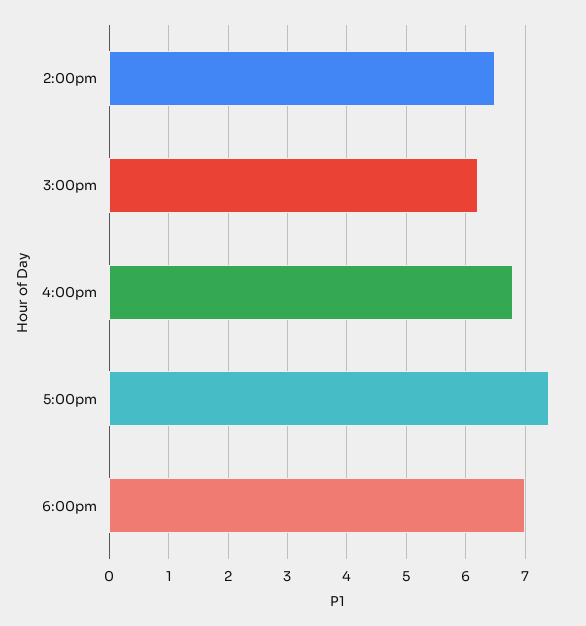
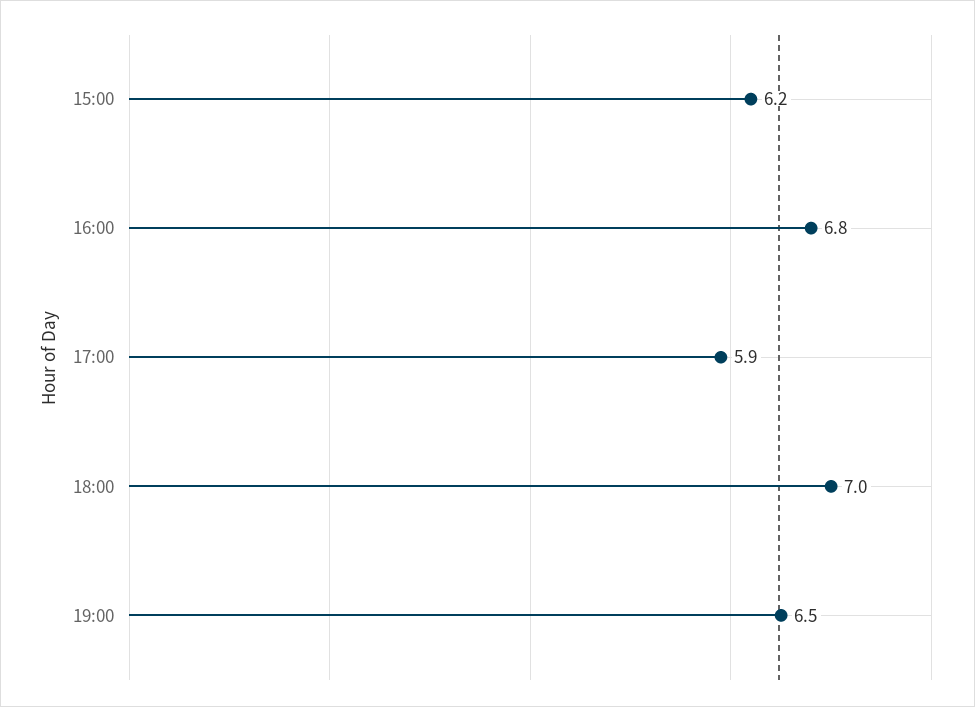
2:00pm: 6.5 -> none
5:00pm: 7.5 -> 5.9
19:00: none -> 6.5

